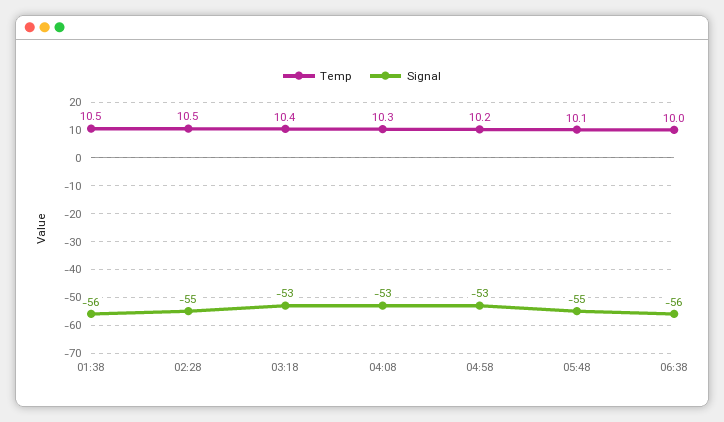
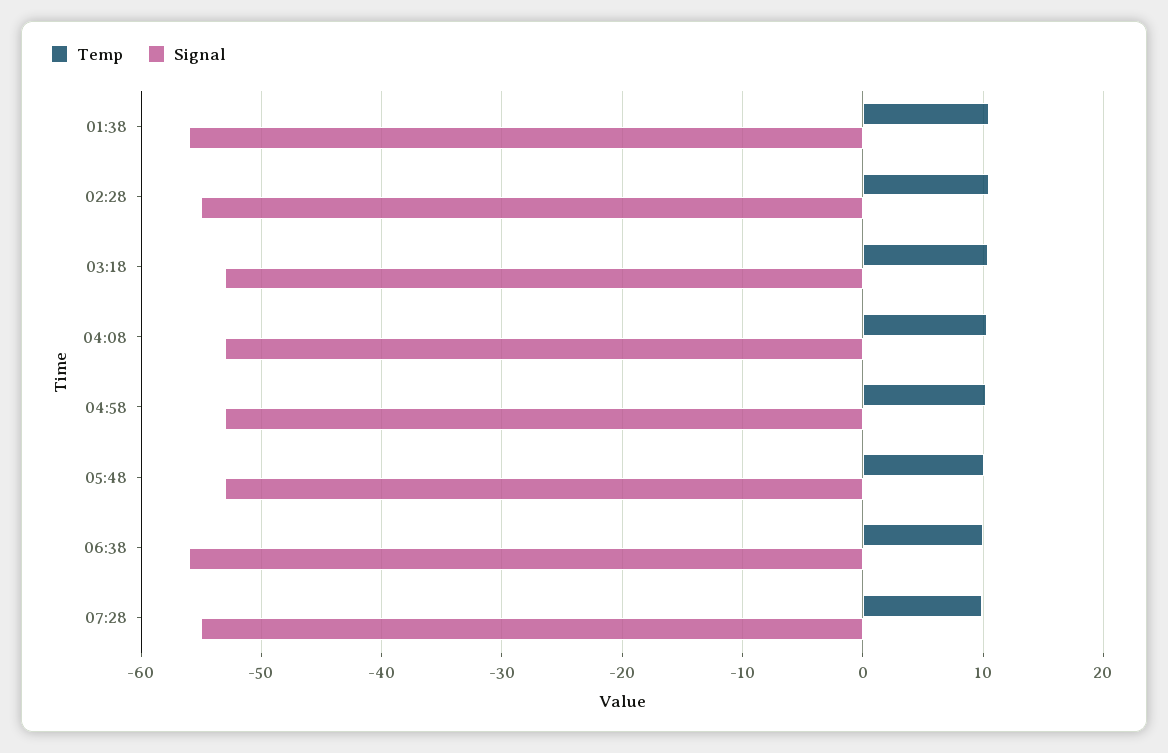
Signal, 05:48: -55 -> -53
Temp, 07:28: none -> 10
Signal, 07:28: none -> -55

